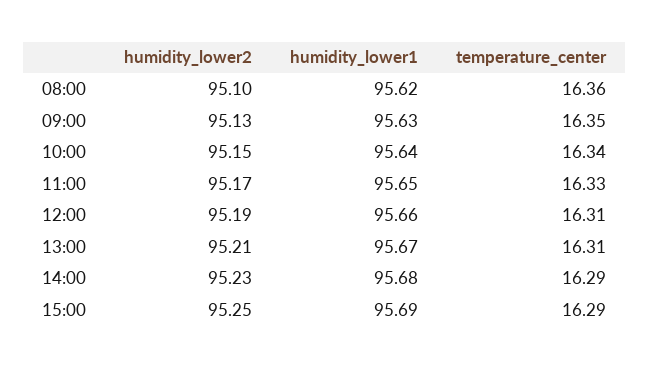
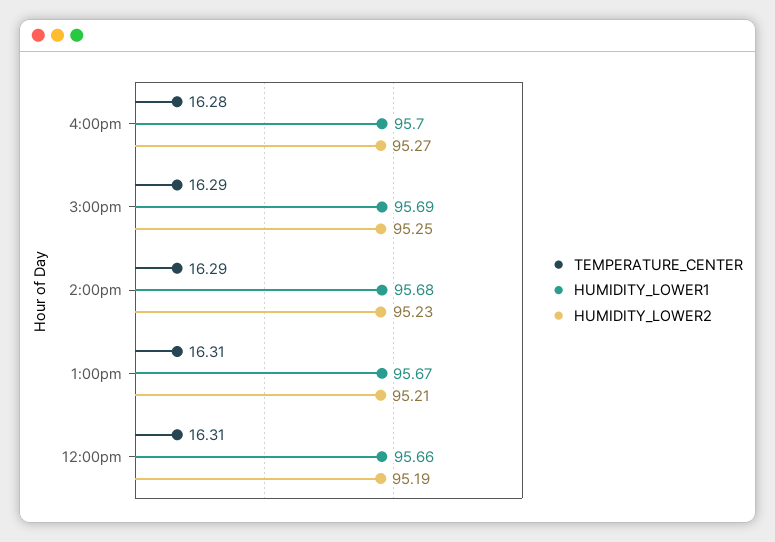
humidity_lower2, 08:00: 95.1 -> none
humidity_lower1, 08:00: 95.62 -> none
temperature_center, 08:00: 16.36 -> none
humidity_lower2, 09:00: 95.13 -> none
humidity_lower1, 09:00: 95.63 -> none
temperature_center, 09:00: 16.35 -> none
humidity_lower2, 10:00: 95.15 -> none
humidity_lower1, 10:00: 95.64 -> none
temperature_center, 10:00: 16.34 -> none
humidity_lower2, 11:00: 95.17 -> none
humidity_lower1, 11:00: 95.65 -> none
temperature_center, 11:00: 16.33 -> none
temperature_center, 4:00pm: none -> 16.28
humidity_lower1, 4:00pm: none -> 95.7
humidity_lower2, 4:00pm: none -> 95.27

